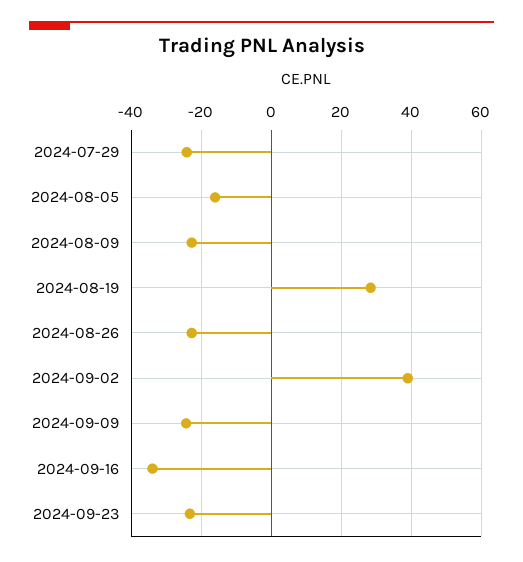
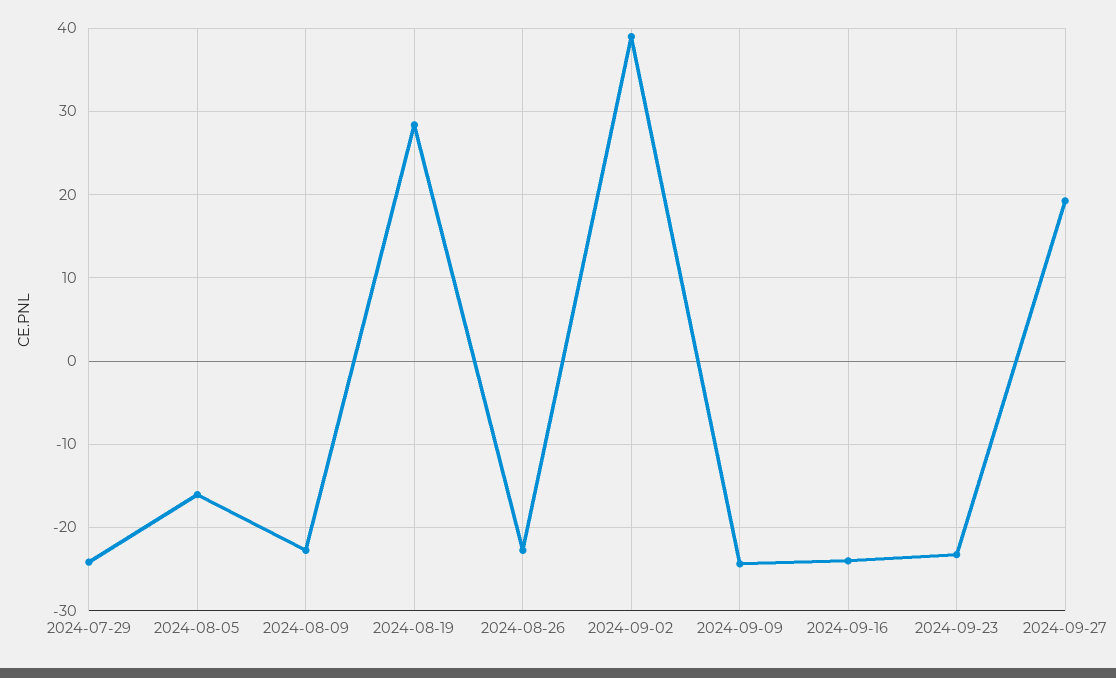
2024-09-16: -34 -> -24
2024-09-27: none -> 19

